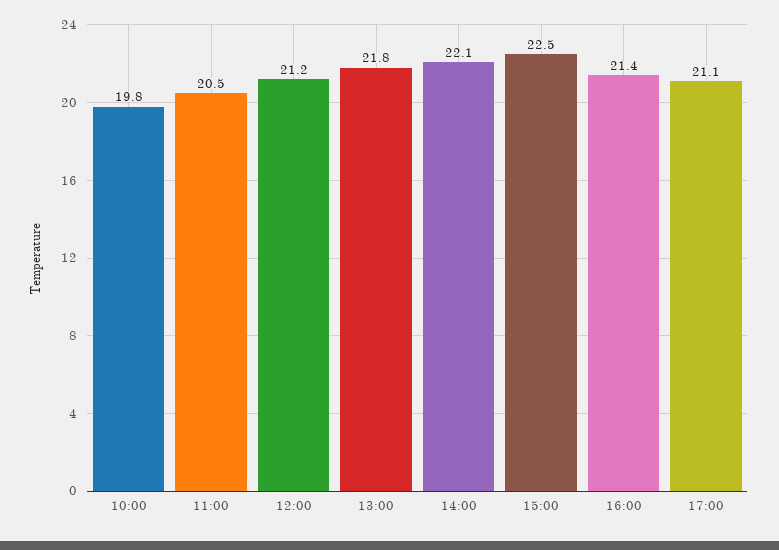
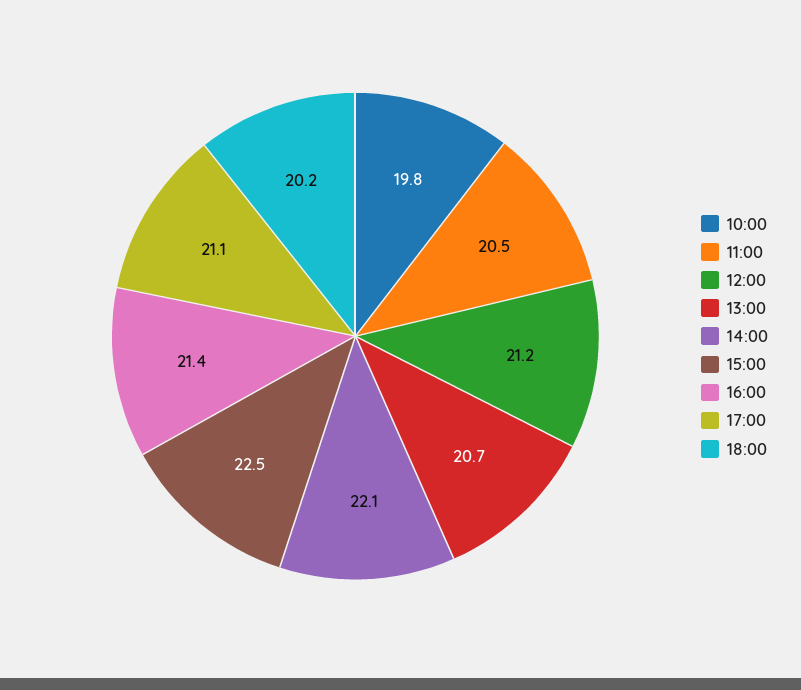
13:00: 21.8 -> 20.7
18:00: none -> 20.2

